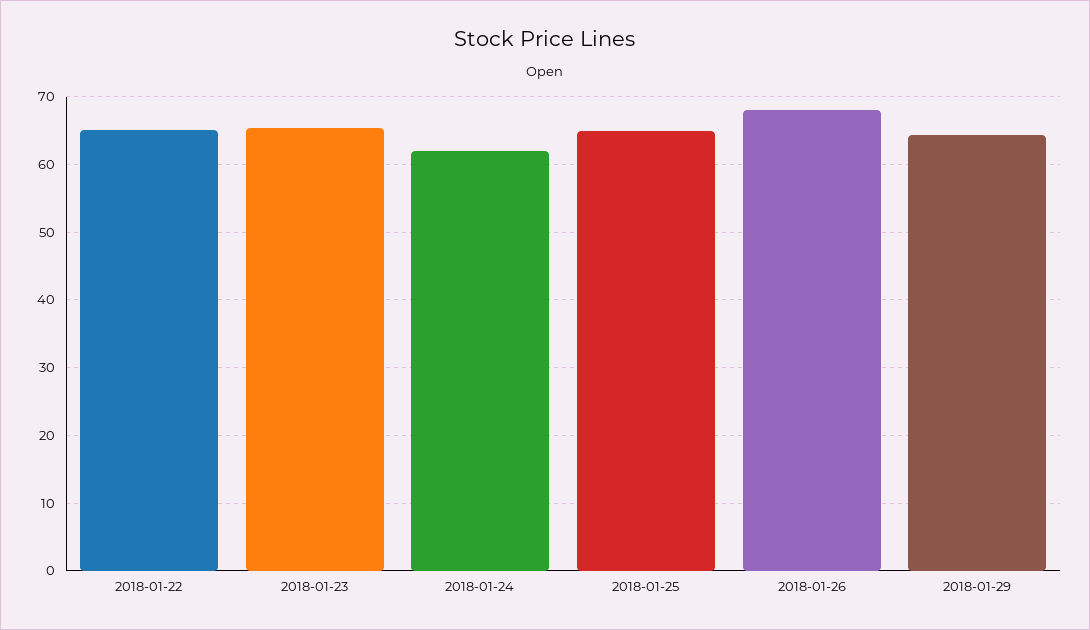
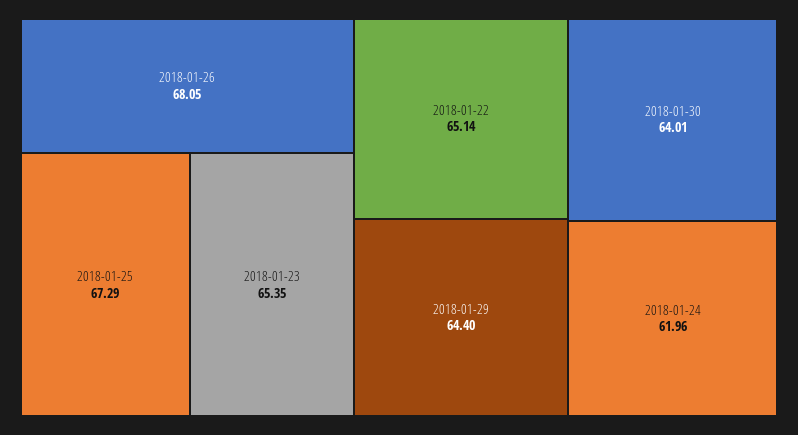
2018-01-25: 65 -> 67.29
2018-01-30: none -> 64.01

